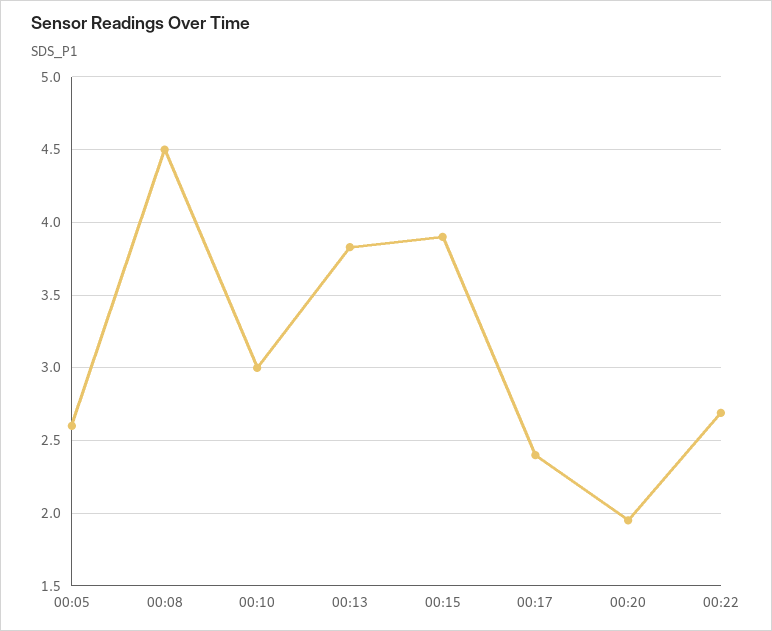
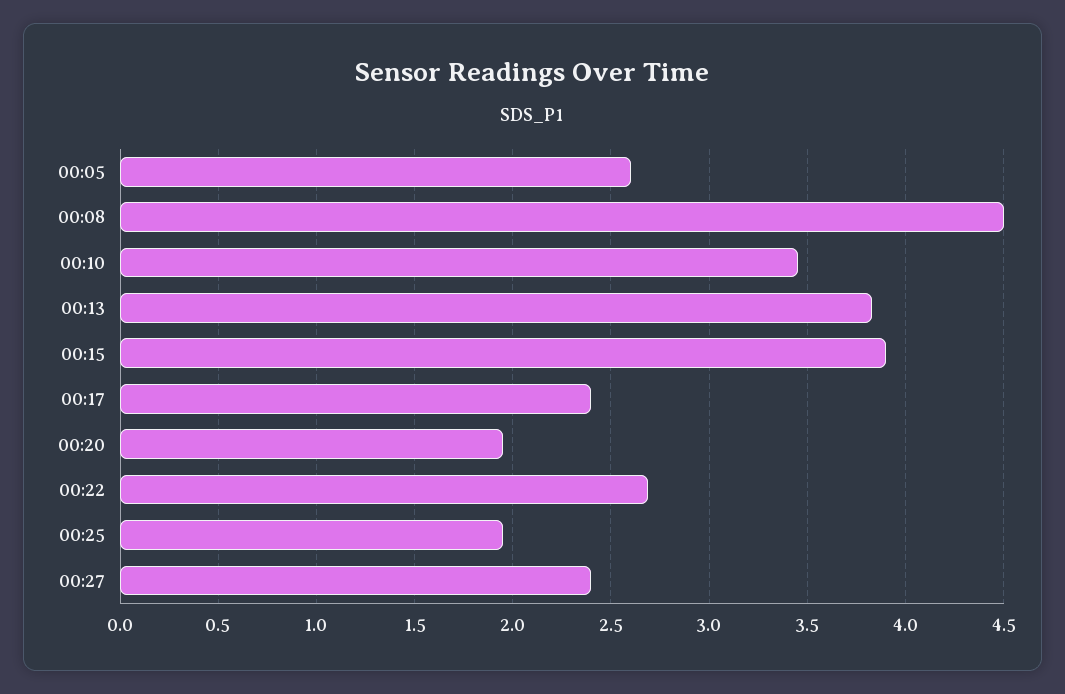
00:10: 3 -> 3.45
00:25: none -> 1.95
00:27: none -> 2.4

